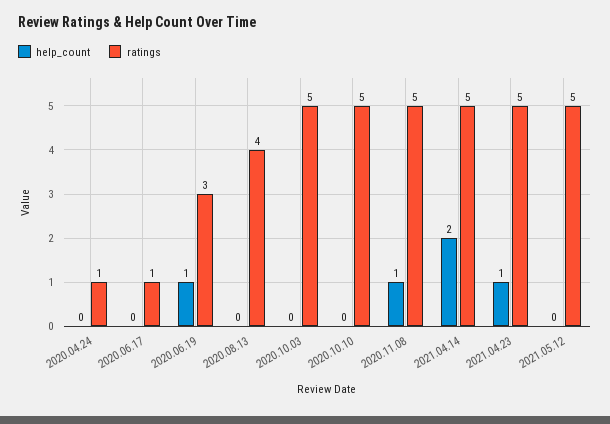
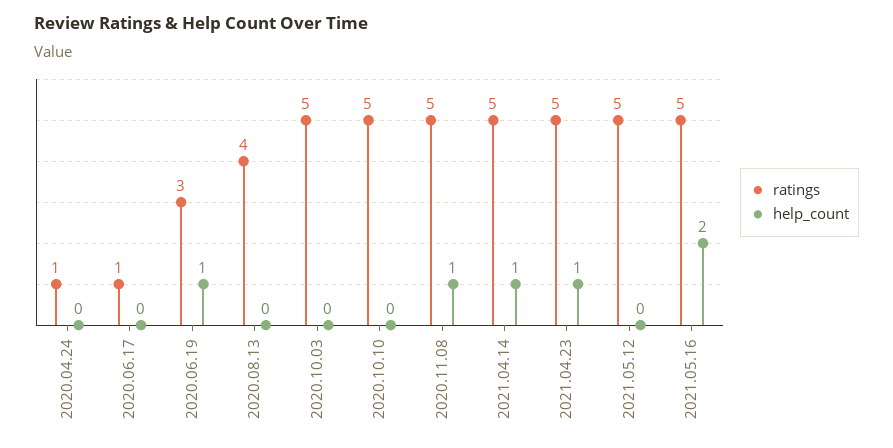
help_count, 2021.04.14: 2 -> 1
ratings, 2021.05.16: none -> 5
help_count, 2021.05.16: none -> 2

